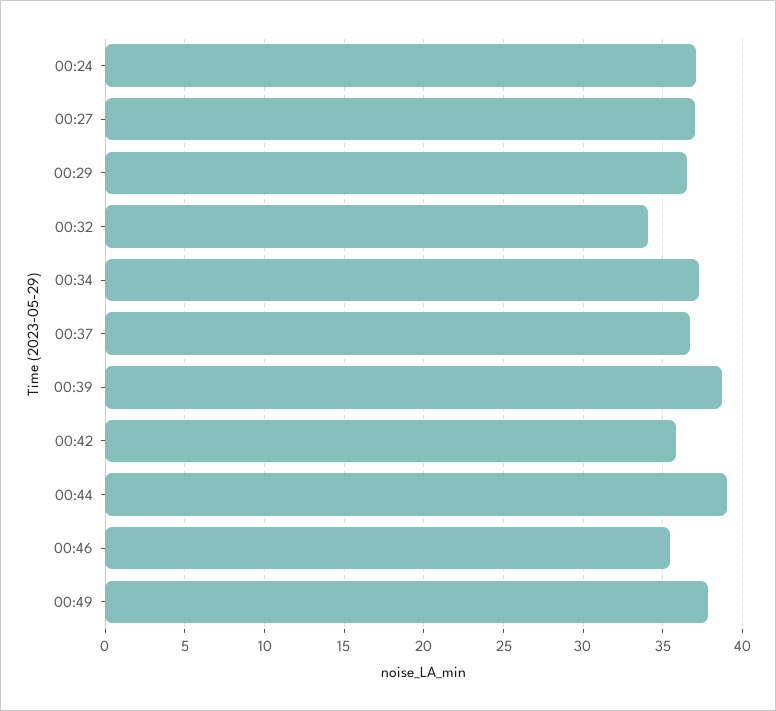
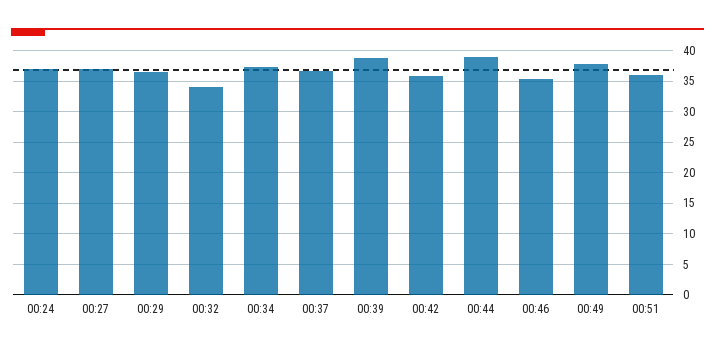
00:51: none -> 36

